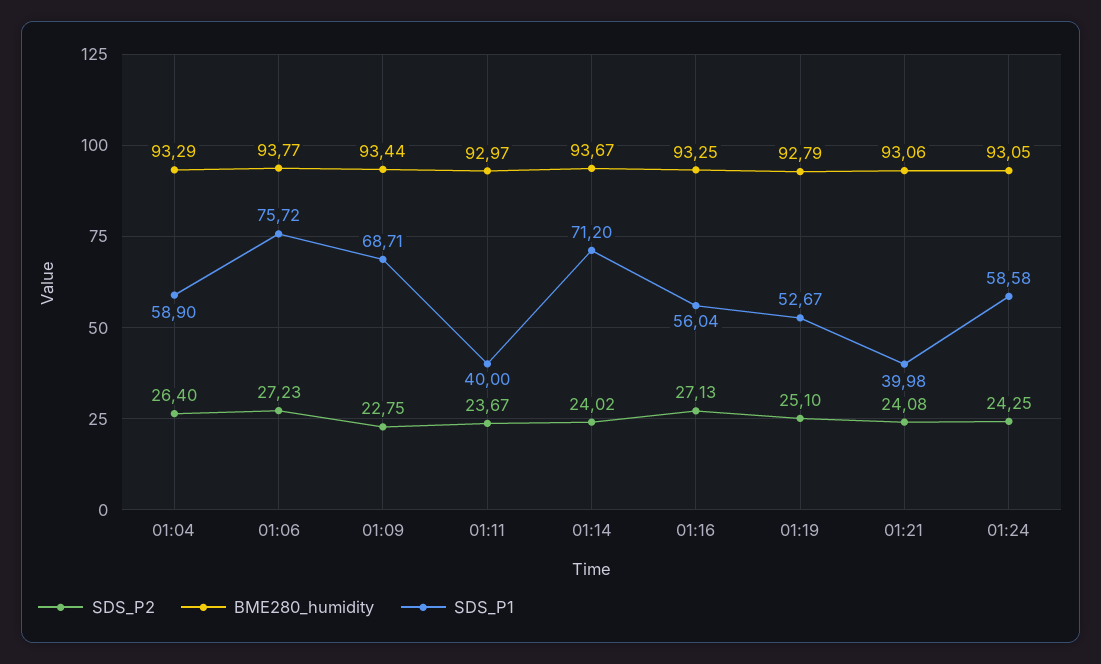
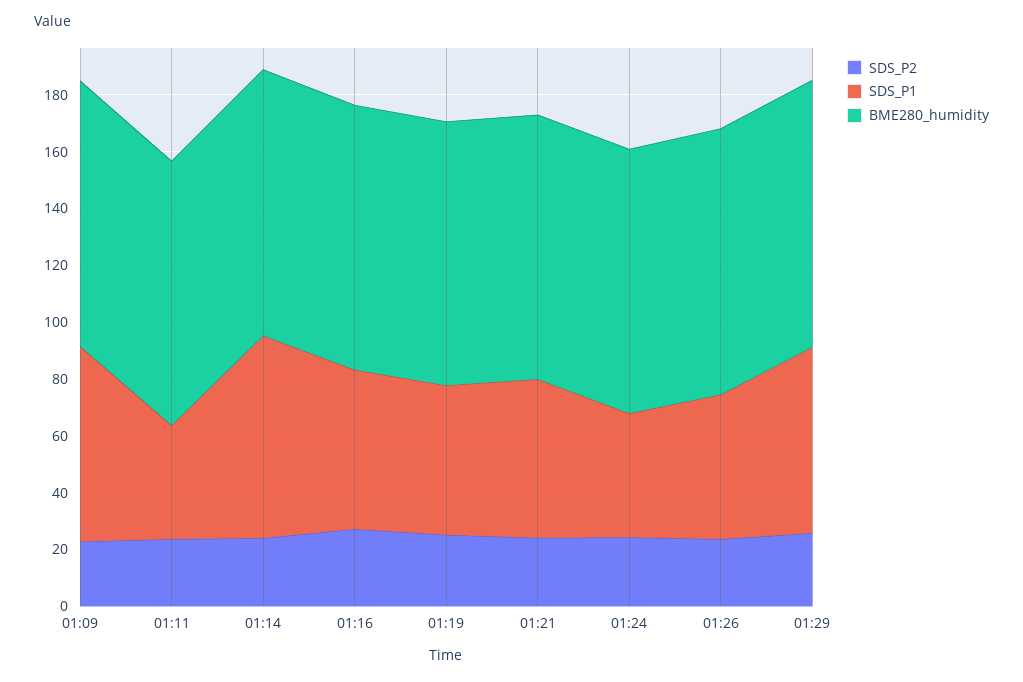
SDS_P2, 01:04: 26.4 -> none
BME280_humidity, 01:04: 93.29 -> none
SDS_P1, 01:04: 58.9 -> none
SDS_P2, 01:06: 27.23 -> none
BME280_humidity, 01:06: 93.77 -> none
SDS_P1, 01:06: 75.72 -> none
SDS_P1, 01:21: 39.98 -> 55
SDS_P1, 01:24: 58.58 -> 45
SDS_P2, 01:26: none -> 25
SDS_P1, 01:26: none -> 50
BME280_humidity, 01:26: none -> 95
SDS_P2, 01:29: none -> 25
SDS_P1, 01:29: none -> 65
BME280_humidity, 01:29: none -> 95

